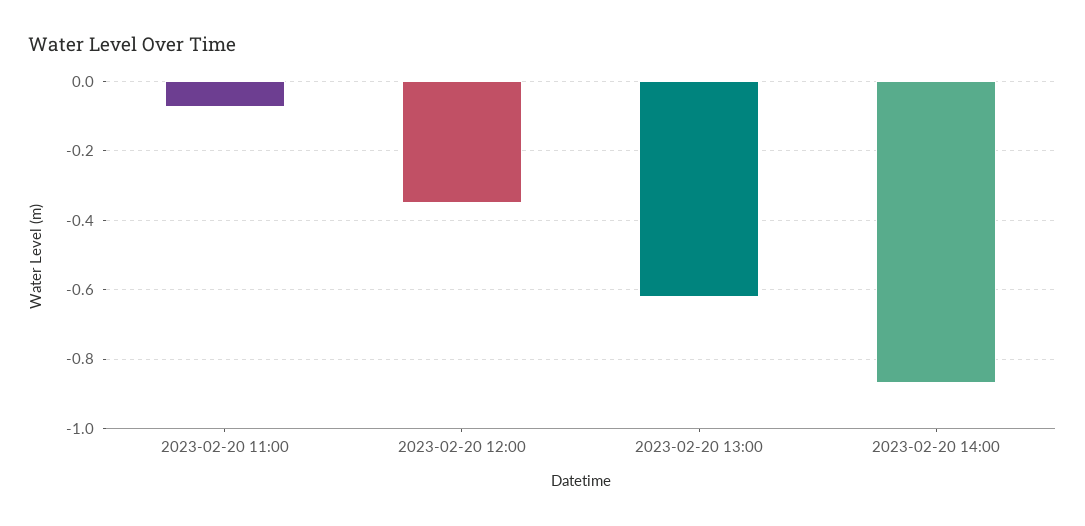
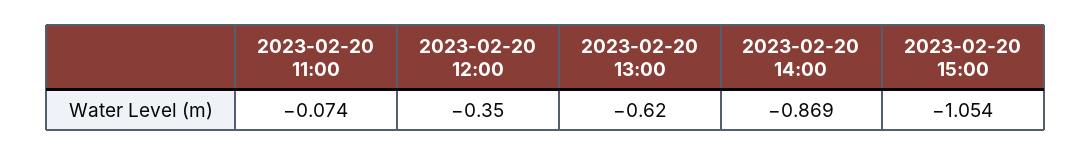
2023-02-20 15:00: none -> -1.054

